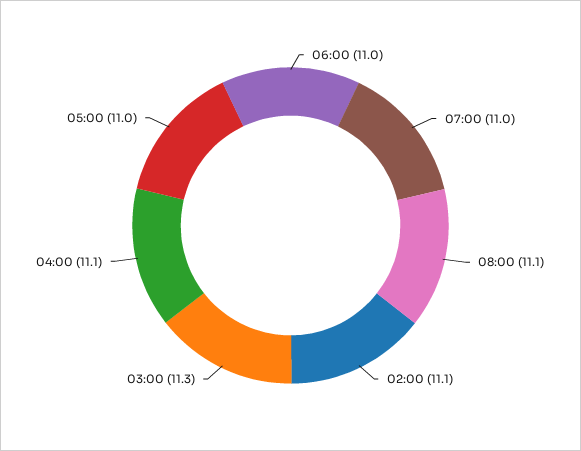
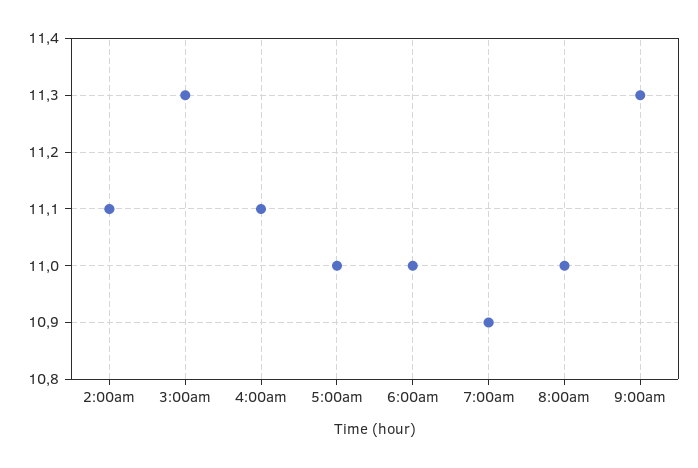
07:00: 11 -> 10.9
08:00: 11.1 -> 11
9:00am: none -> 11.3

